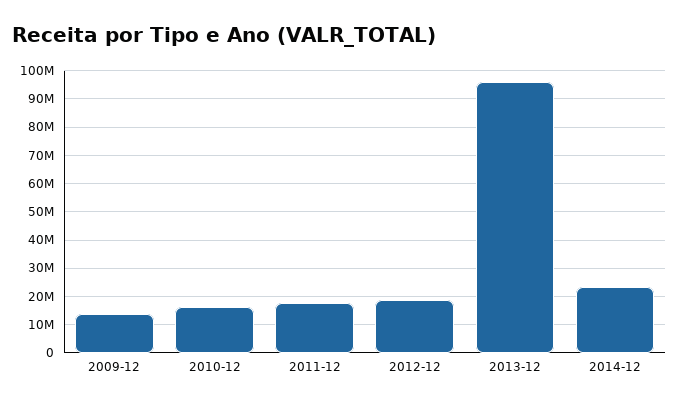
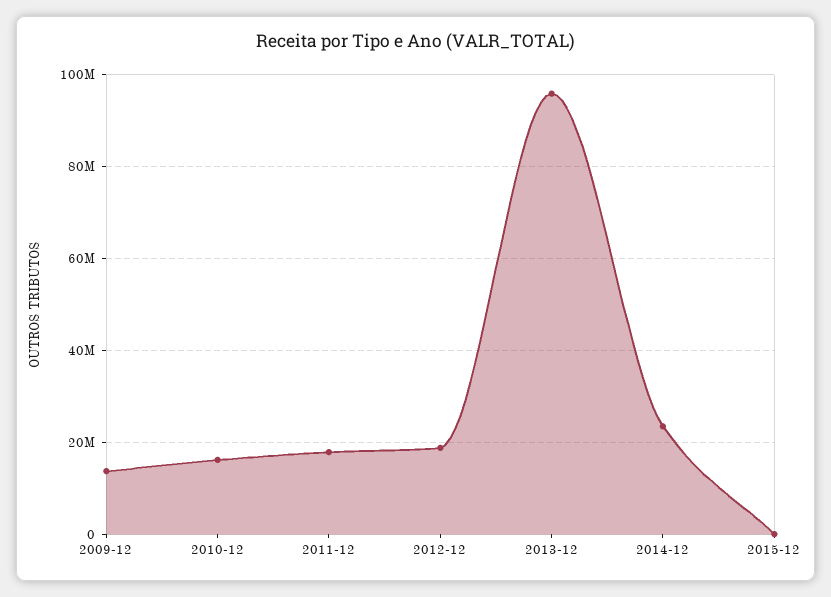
2015-12: none -> 0

